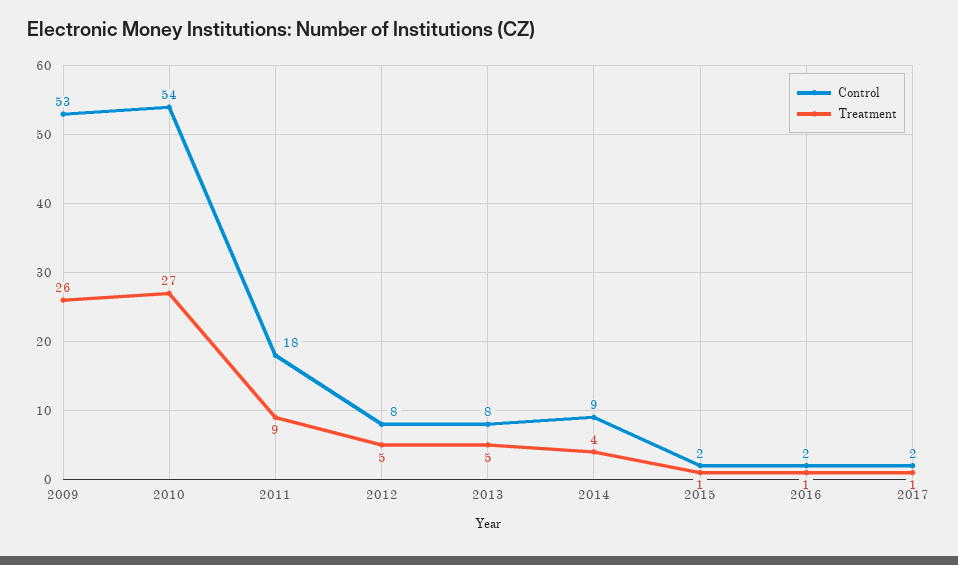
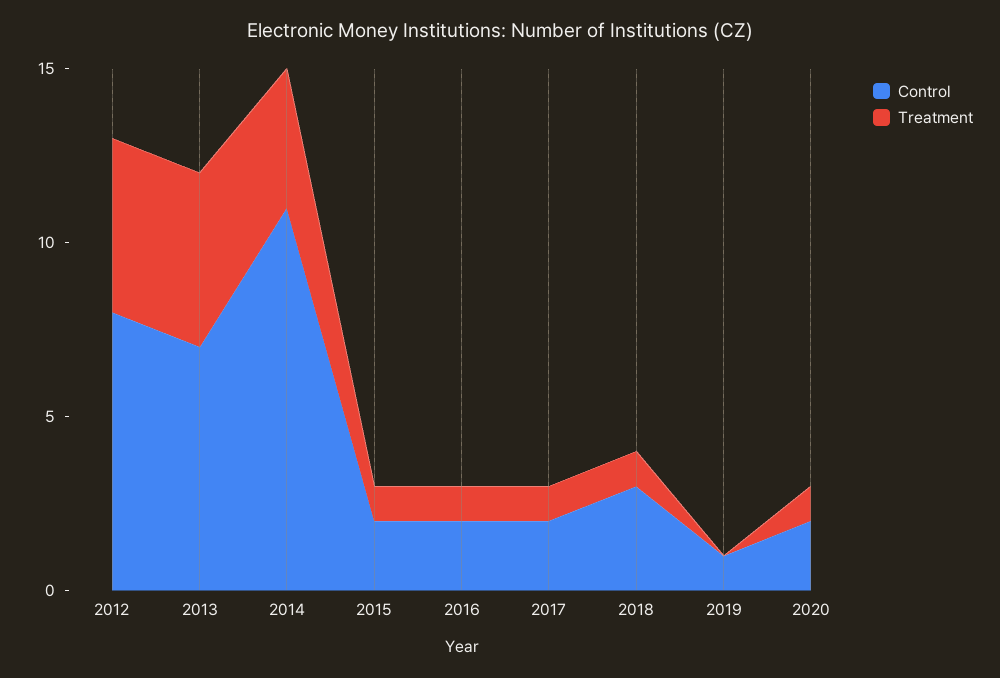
Control, 2009: 53 -> none
Treatment, 2009: 26 -> none
Control, 2010: 54 -> none
Treatment, 2010: 27 -> none
Control, 2011: 18 -> none
Treatment, 2011: 9 -> none
Control, 2013: 8 -> 7
Control, 2014: 9 -> 11
Control, 2018: none -> 3
Treatment, 2018: none -> 1
Control, 2019: none -> 1
Treatment, 2019: none -> 0
Control, 2020: none -> 2
Treatment, 2020: none -> 1

